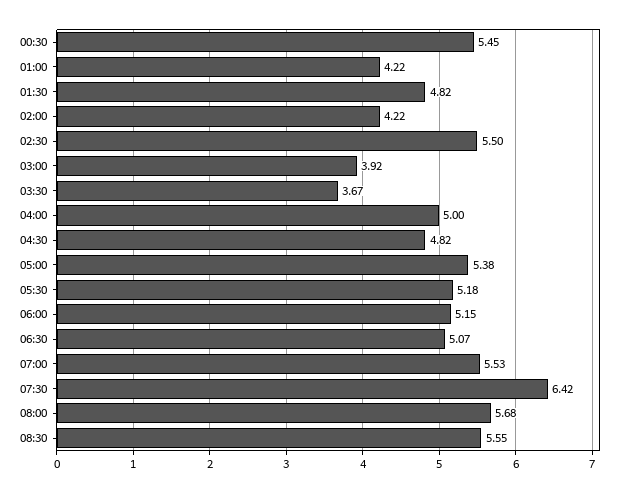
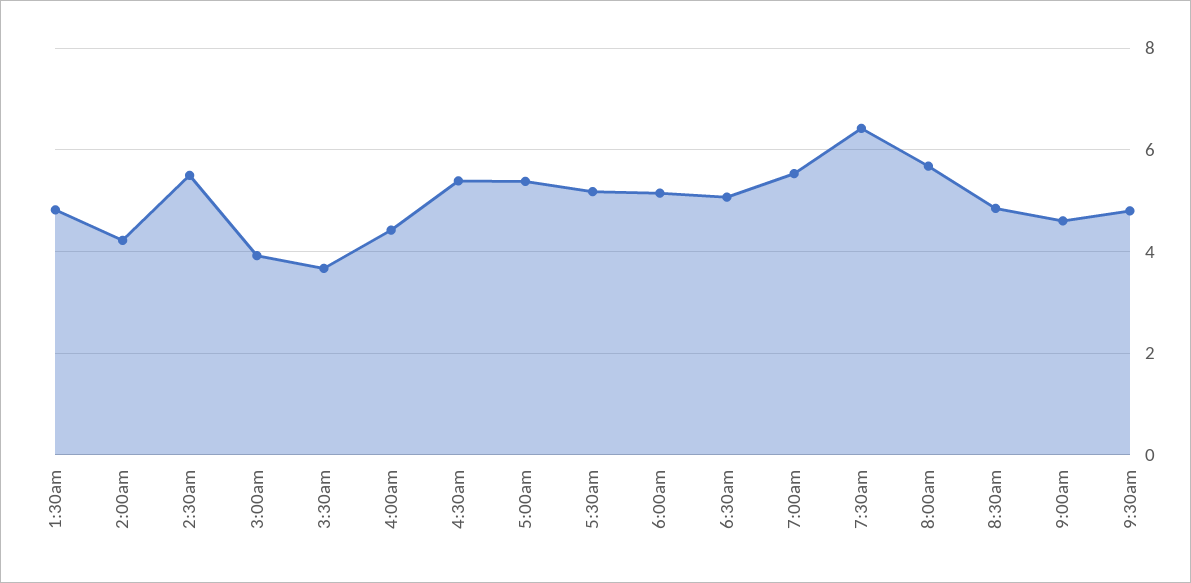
00:30: 5.45 -> none
01:00: 4.22 -> none
04:00: 5 -> 4.4
04:30: 4.82 -> 5.4
08:30: 5.55 -> 4.8
9:00am: none -> 4.6
9:30am: none -> 4.8

